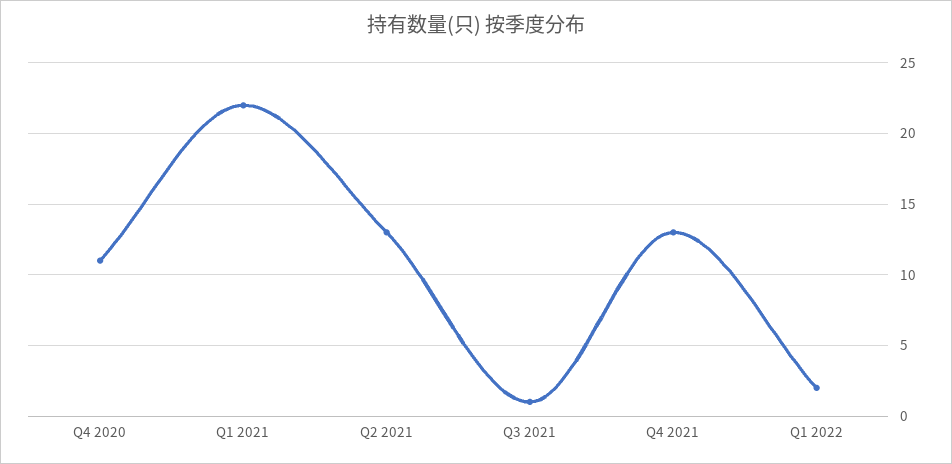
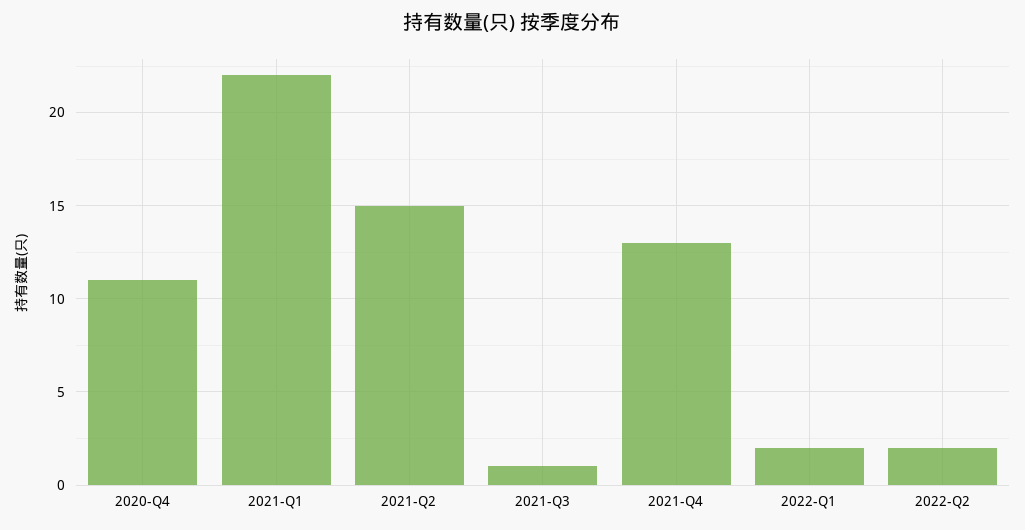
Q2 2021: 13 -> 15
2022-Q2: none -> 2

